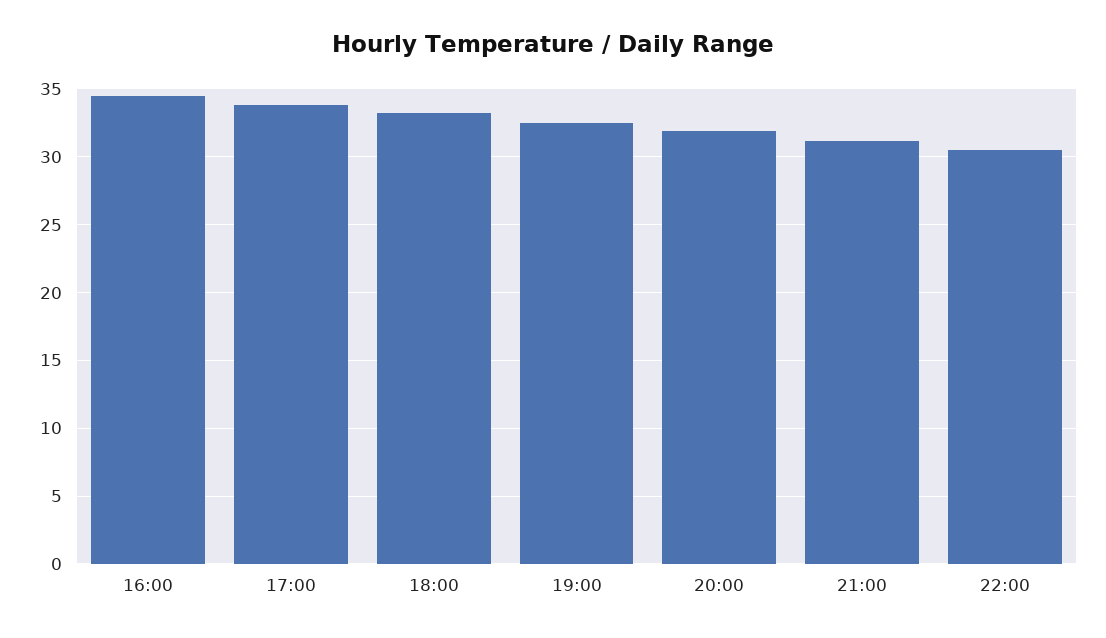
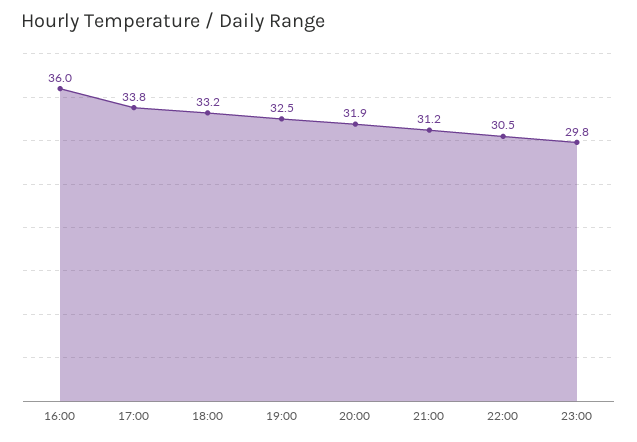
16:00: 34.5 -> 36
23:00: none -> 29.8

